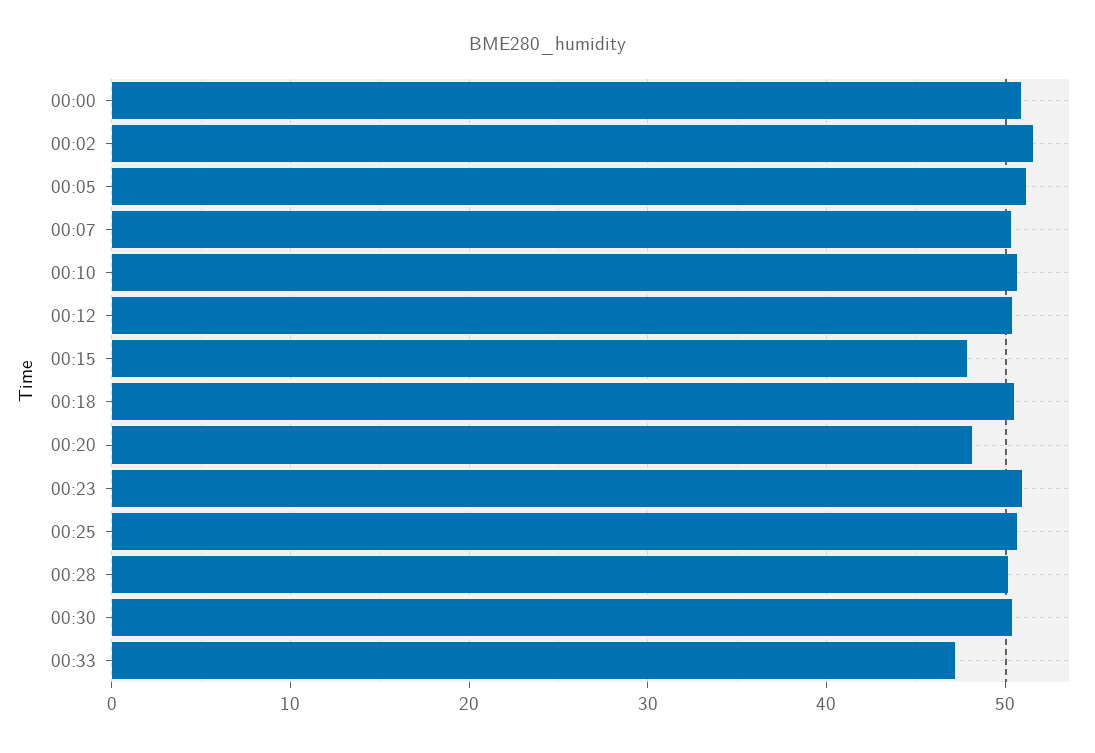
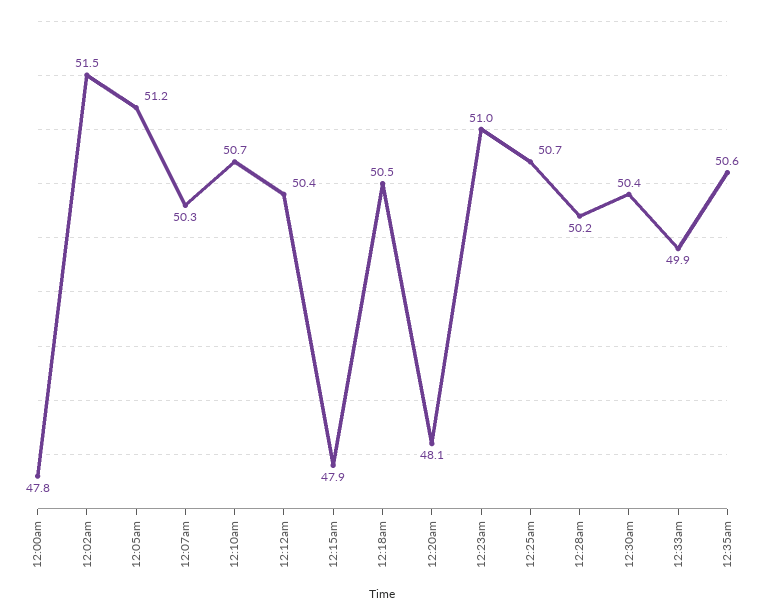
00:00: 51 -> 47.8
00:33: 47 -> 49.9
12:35am: none -> 50.6

